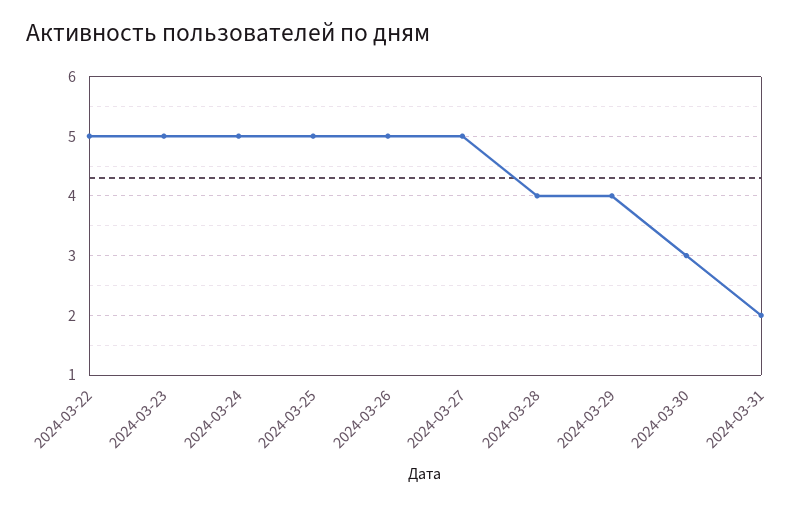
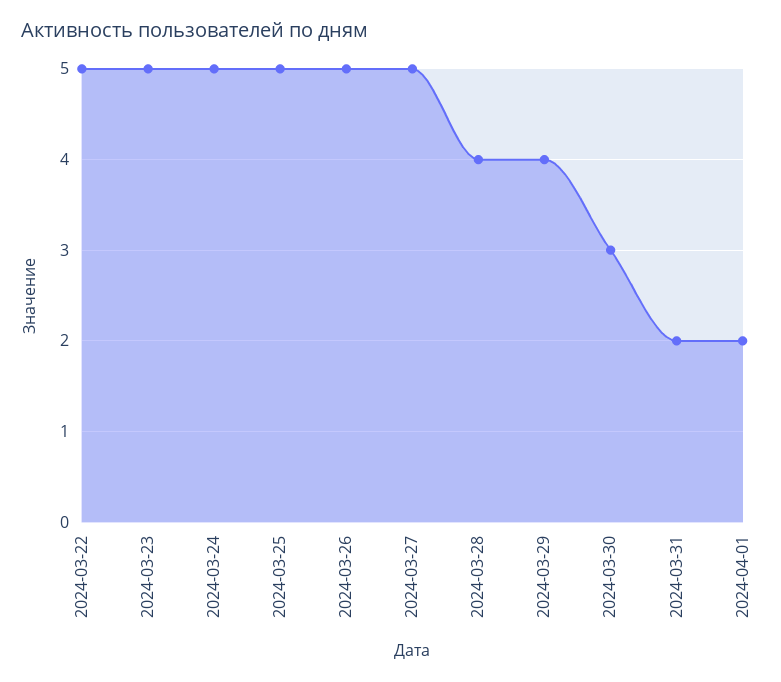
2024-04-01: none -> 2

